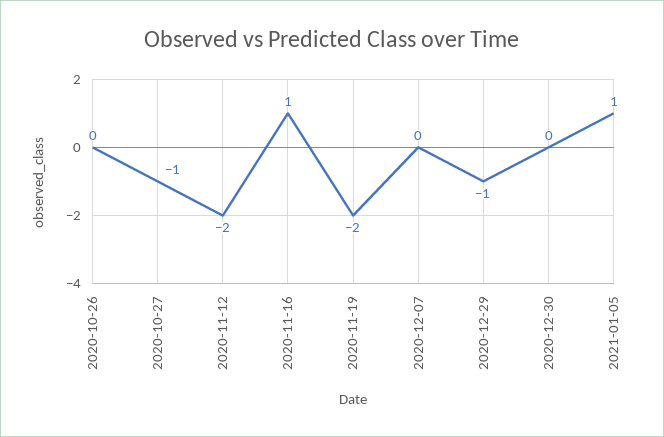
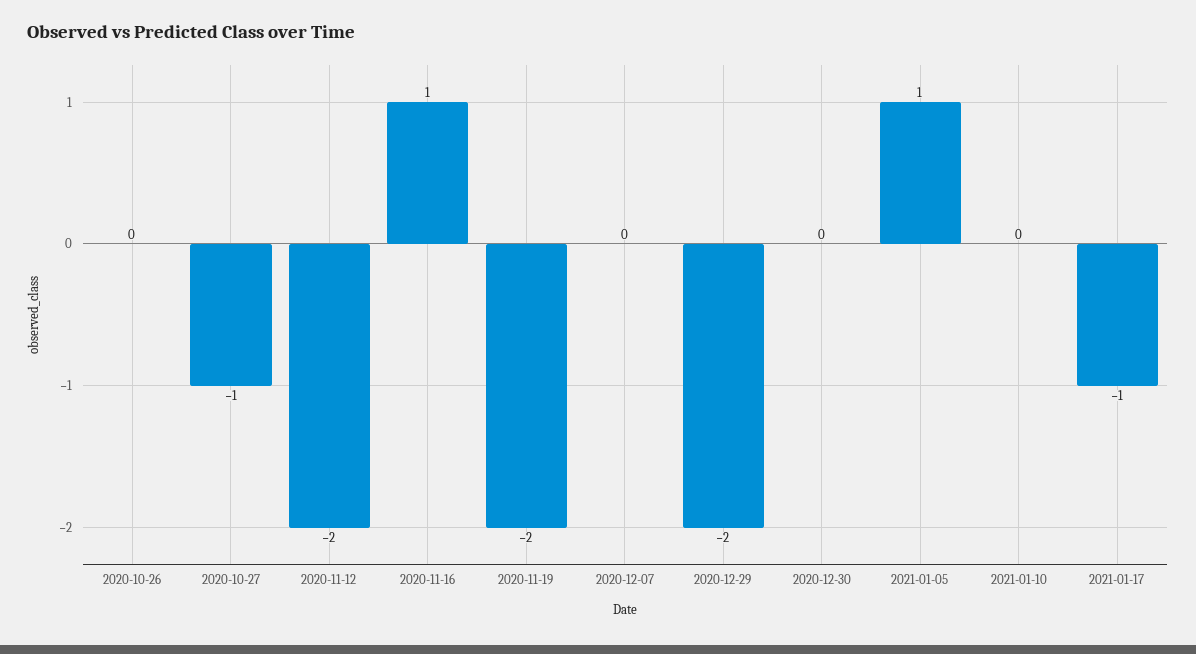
2020-12-29: -1 -> -2
2021-01-10: none -> 0
2021-01-17: none -> -1

